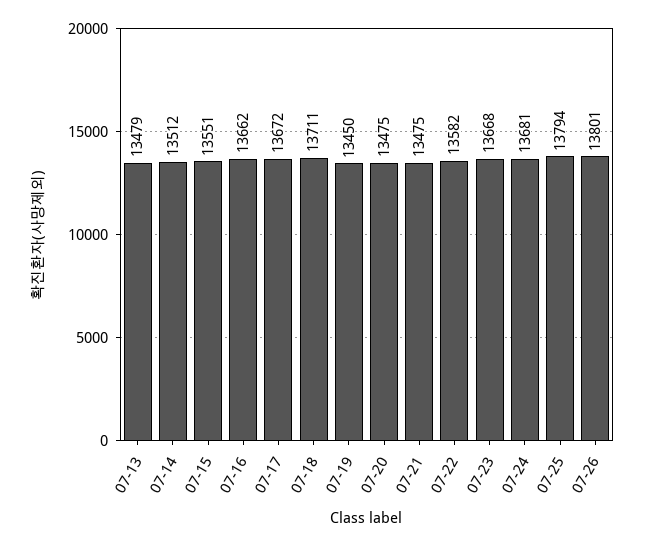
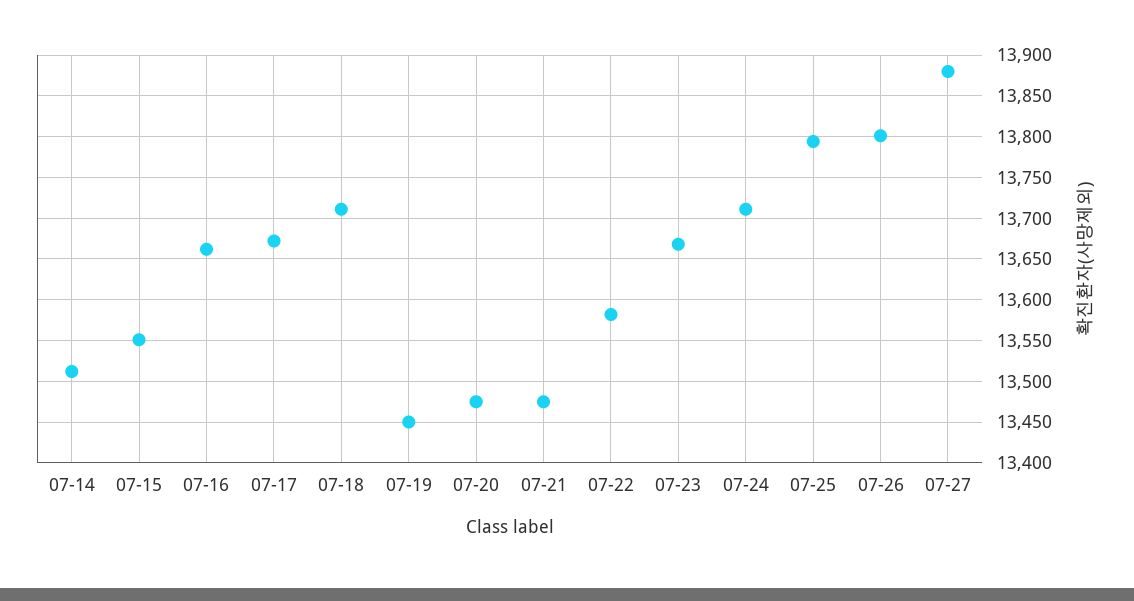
07-13: 13479 -> none
07-24: 13681 -> 13710
07-27: none -> 13880

